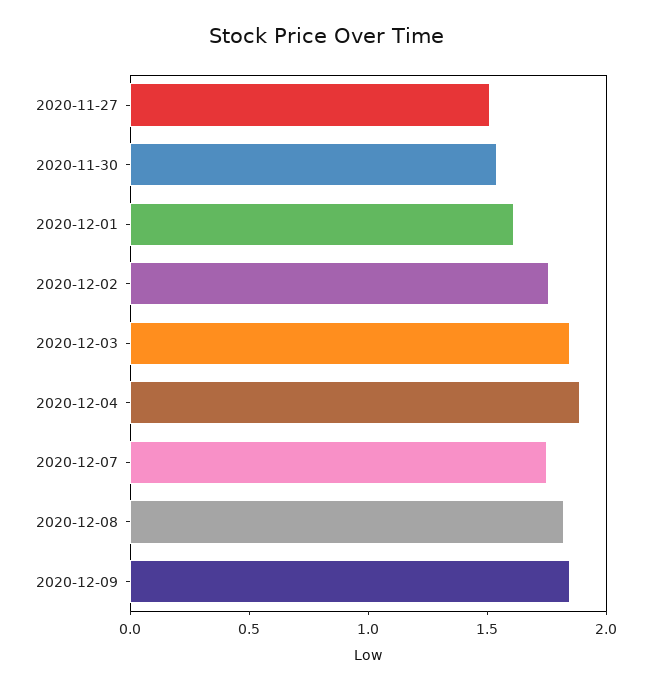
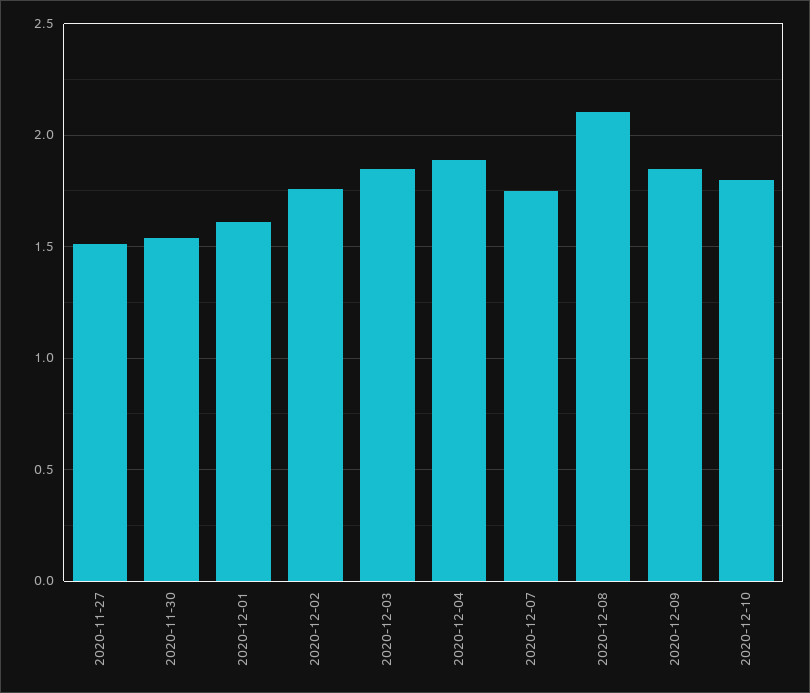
2020-12-08: 1.8 -> 2.1
2020-12-10: none -> 1.8

